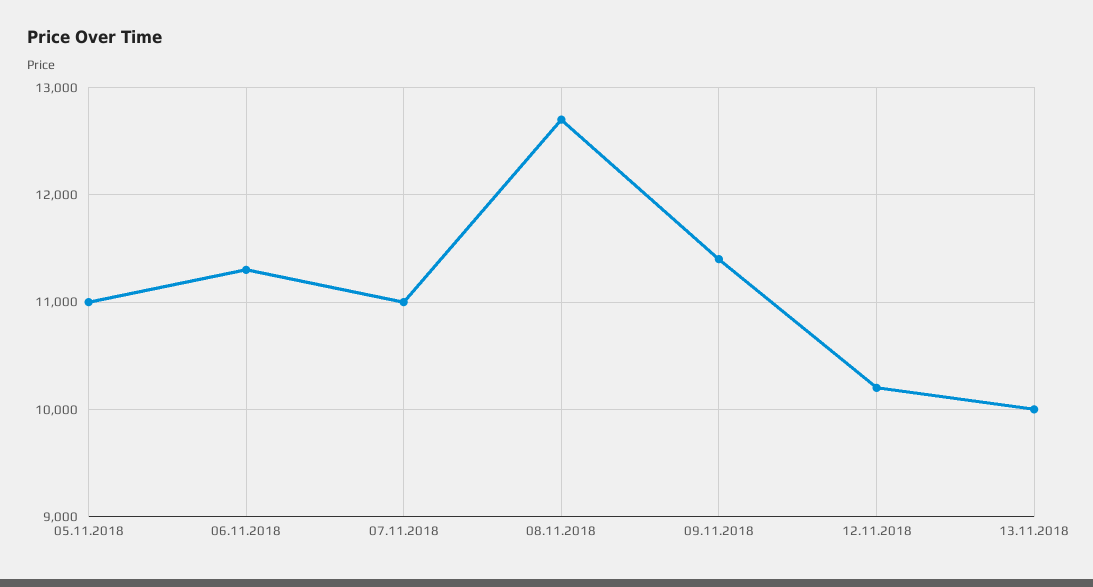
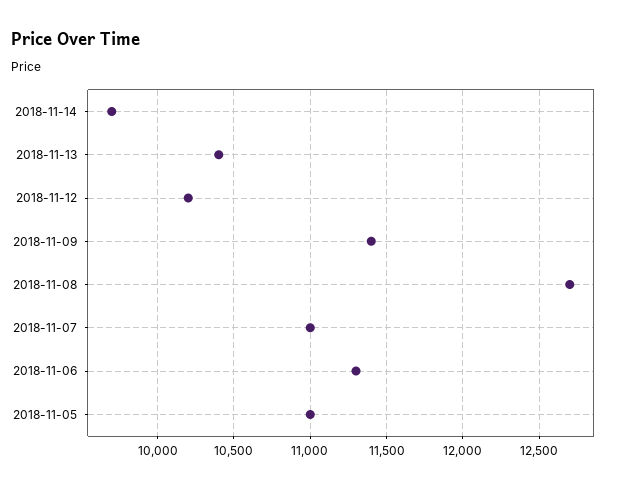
13.11.2018: 10000 -> 10400
2018-11-14: none -> 9700

